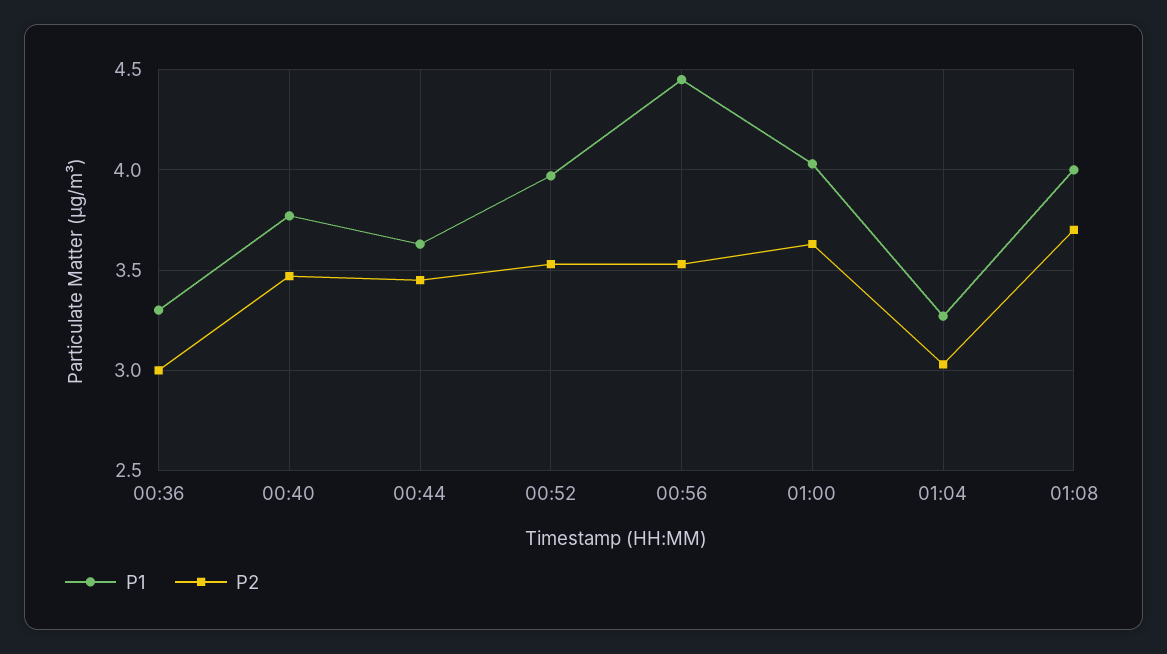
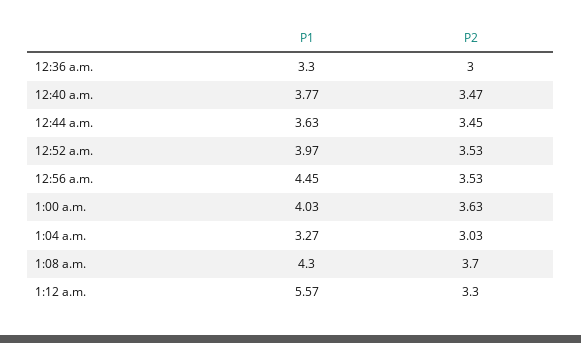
P1, 01:08: 4 -> 4.3
P1, 1:12 a.m.: none -> 5.57
P2, 1:12 a.m.: none -> 3.3

